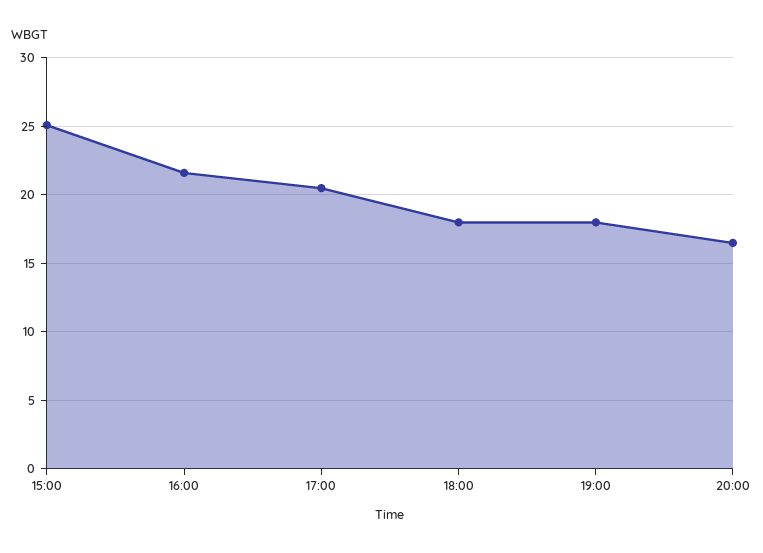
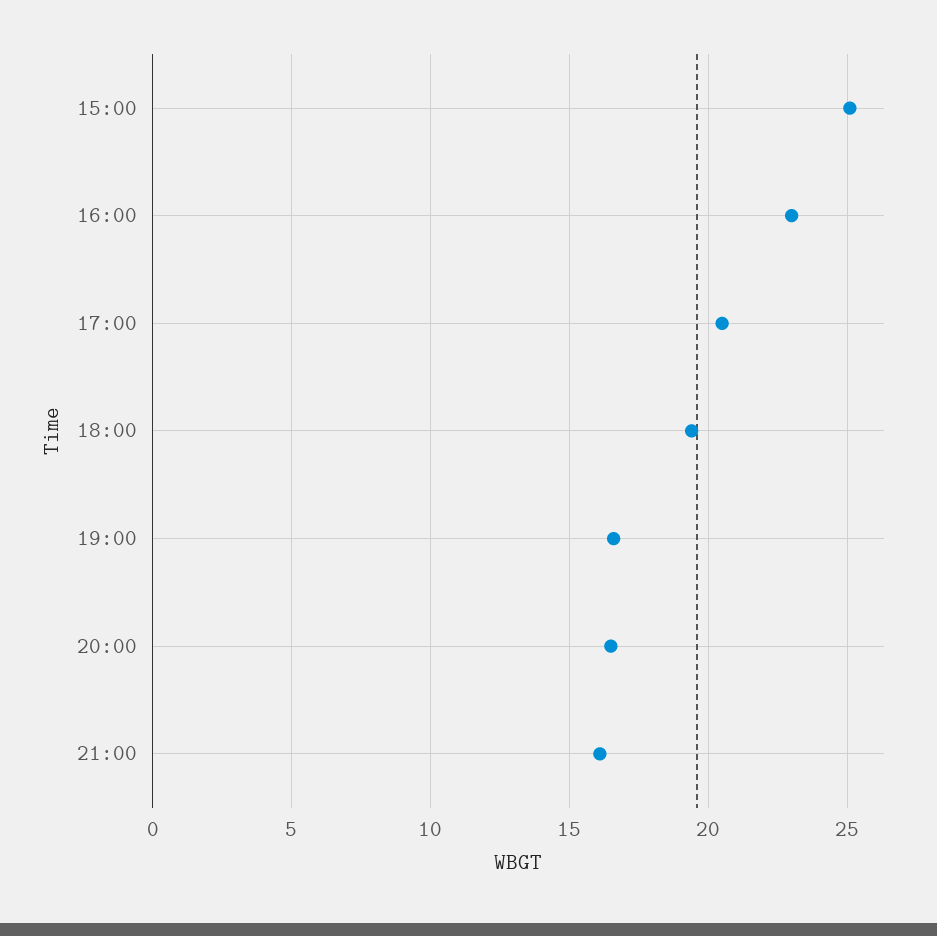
16:00: 21.5 -> 23
18:00: 18 -> 19.5
19:00: 18 -> 16.5
21:00: none -> 16

